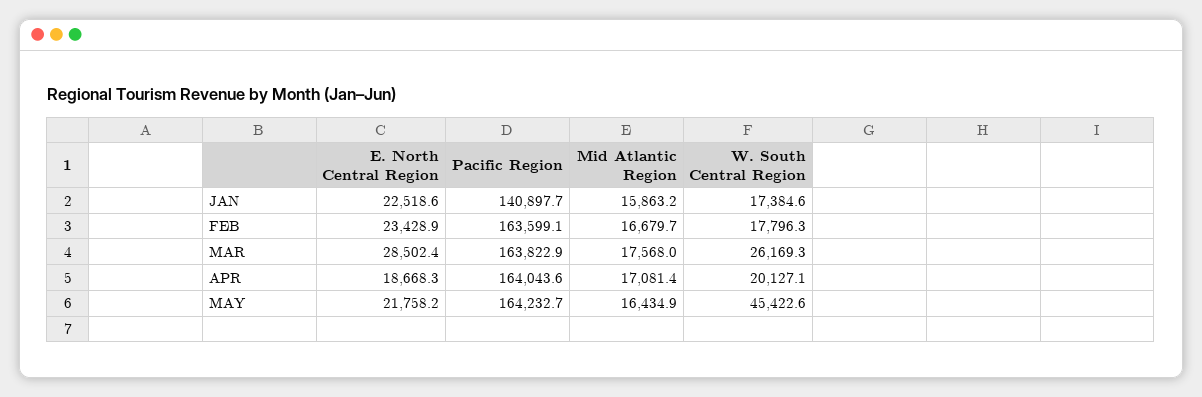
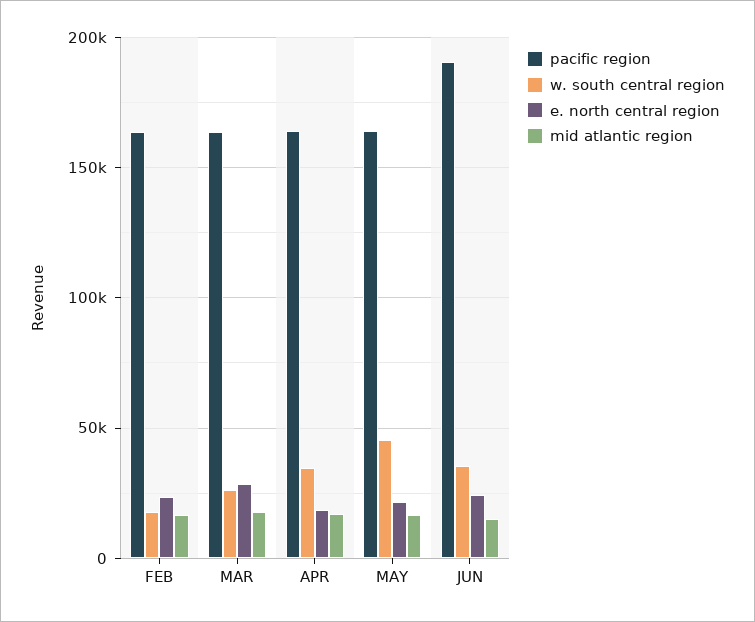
E. North Central Region, JAN: 22518.6 -> none
Pacific Region, JAN: 140897.7 -> none
Mid Atlantic Region, JAN: 15863.2 -> none
W. South Central Region, JAN: 17384.6 -> none
W. South Central Region, APR: 20127.1 -> 35000
Pacific Region, JUN: none -> 190000
W. South Central Region, JUN: none -> 35000
E. North Central Region, JUN: none -> 25000
Mid Atlantic Region, JUN: none -> 15000

